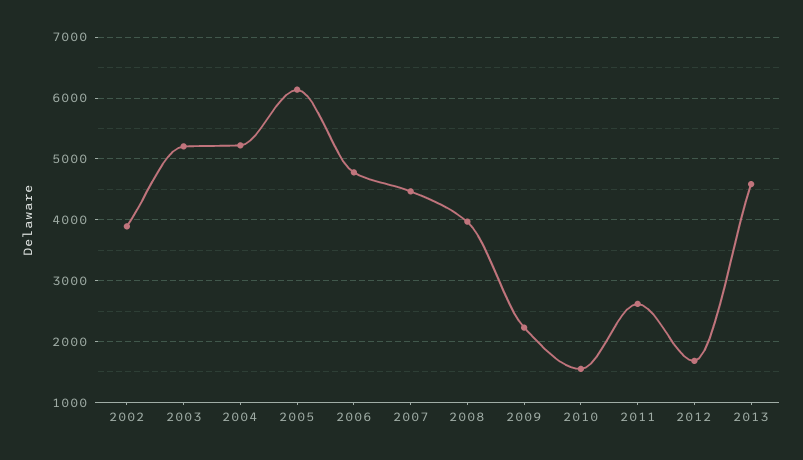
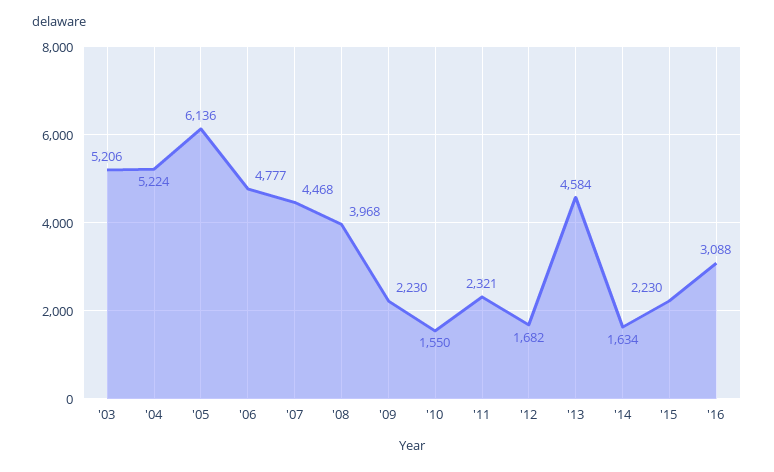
2002: 3900 -> none
2011: 2600 -> 2321
'14: none -> 1634
'15: none -> 2230
'16: none -> 3088

